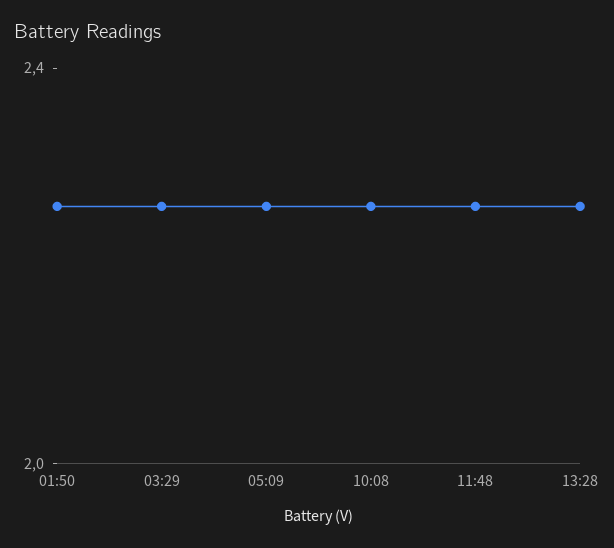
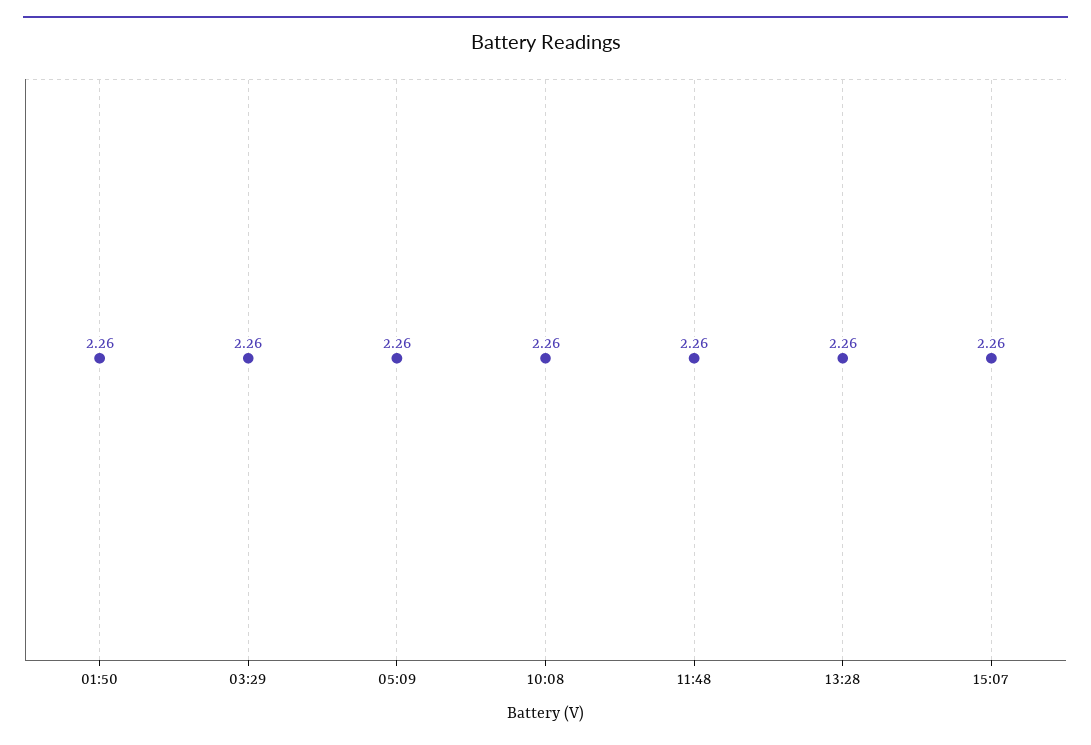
15:07: none -> 2.26

